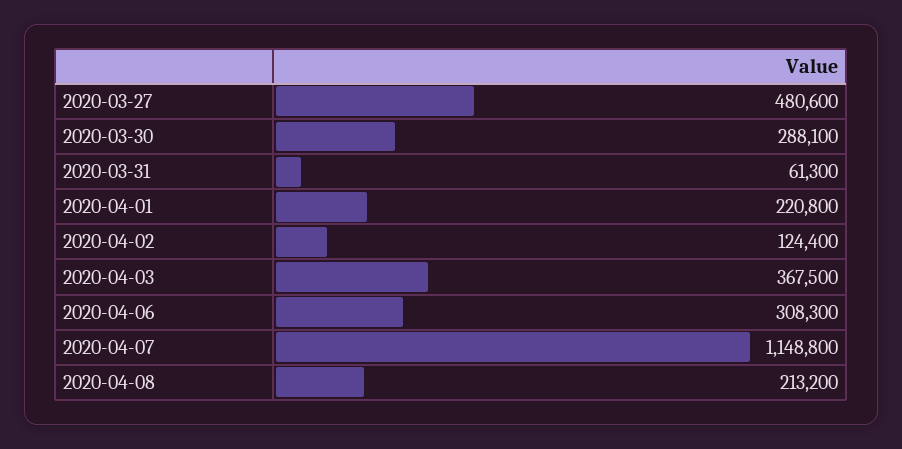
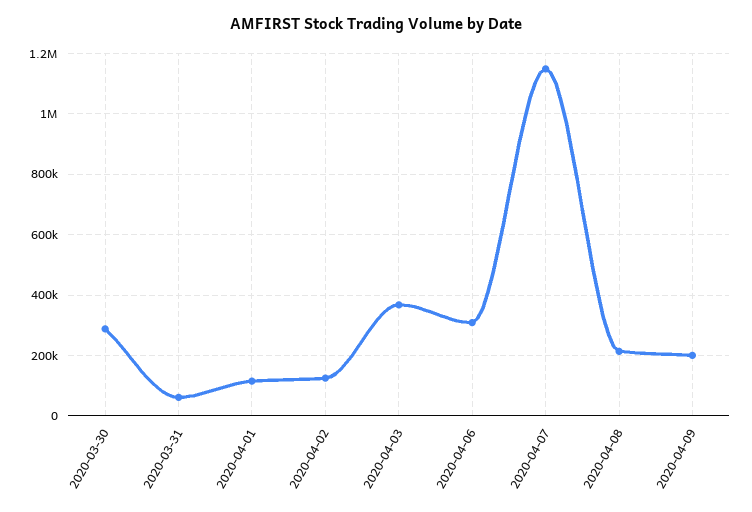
2020-03-27: 480600 -> none
2020-04-01: 220800 -> 120000
2020-04-09: none -> 200000

